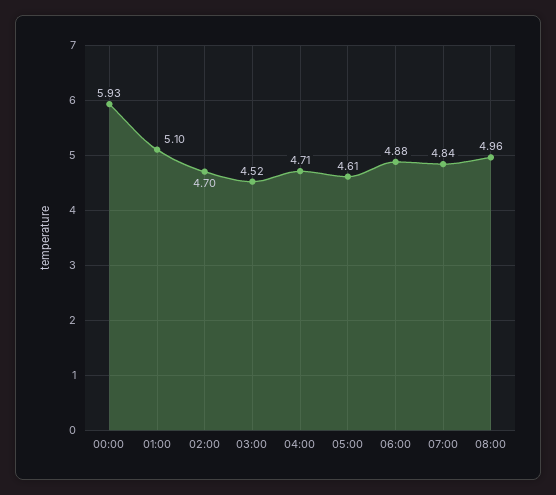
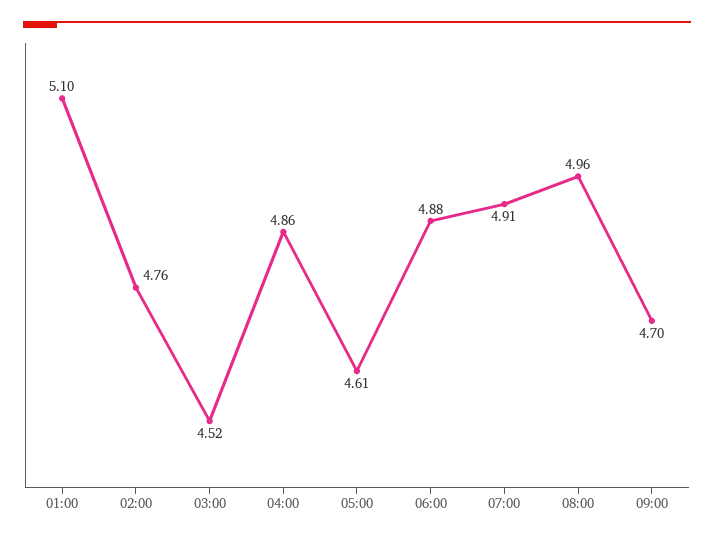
00:00: 5.93 -> none
02:00: 4.7 -> 4.76
04:00: 4.71 -> 4.86
07:00: 4.84 -> 4.91
09:00: none -> 4.7

